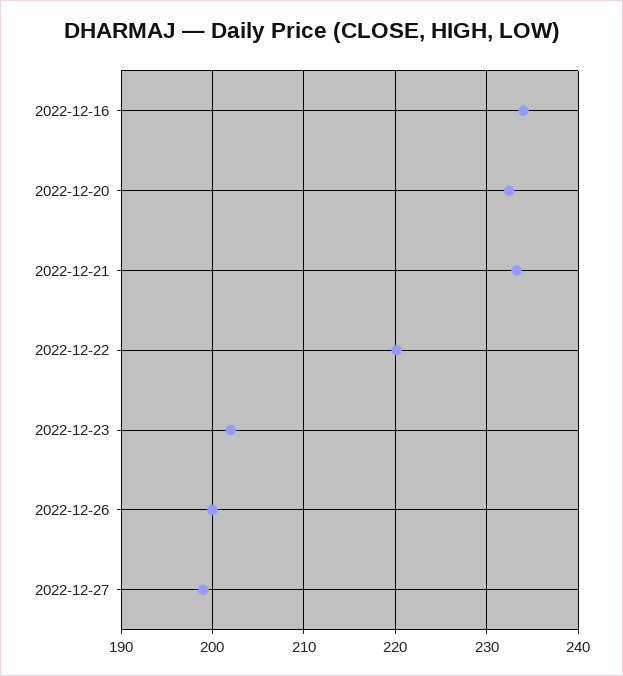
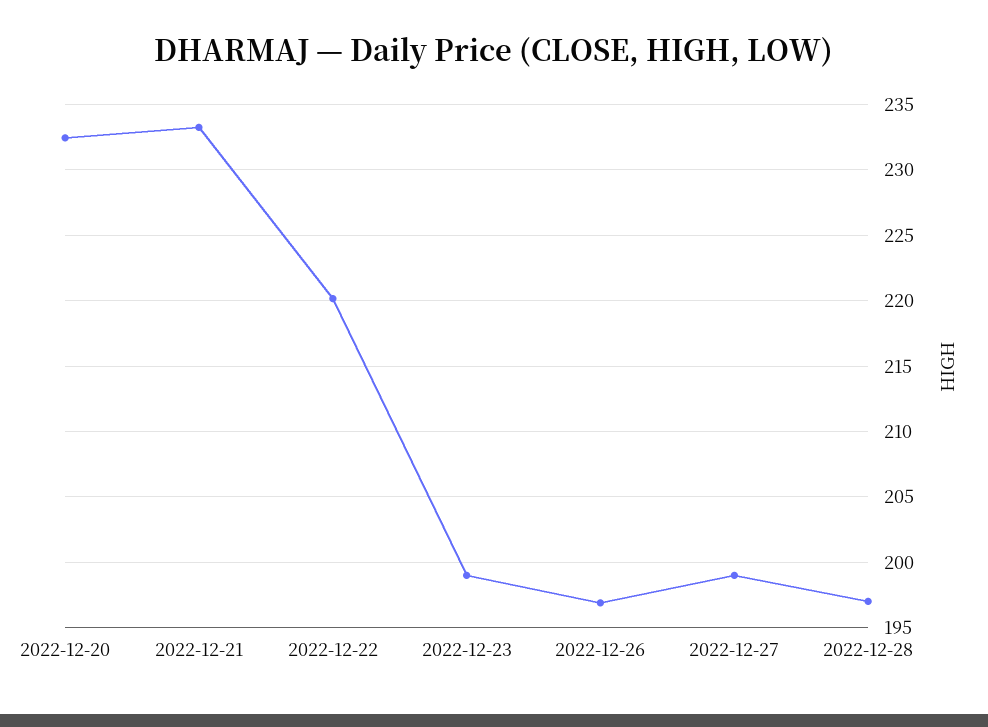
2022-12-16: 234 -> none
2022-12-23: 202 -> 199
2022-12-26: 200 -> 197
2022-12-28: none -> 197

